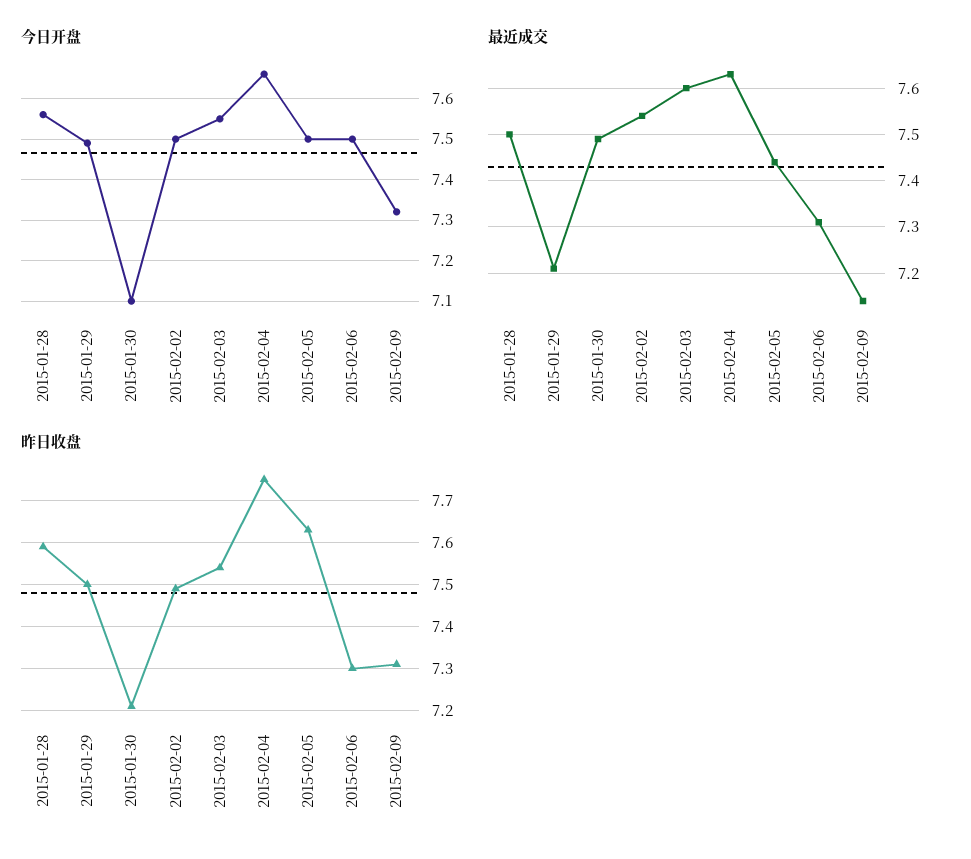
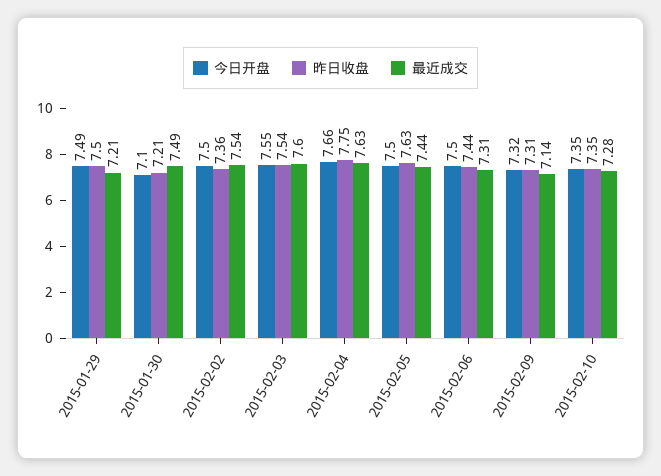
今日开盘, 2015-01-28: 7.55 -> none
最近成交, 2015-01-28: 7.5 -> none
昨日收盘, 2015-01-28: 7.6 -> none
昨日收盘, 2015-02-02: 7.5 -> 7.36
昨日收盘, 2015-02-06: 7.3 -> 7.44
今日开盘, 2015-02-10: none -> 7.35
昨日收盘, 2015-02-10: none -> 7.35
最近成交, 2015-02-10: none -> 7.28

